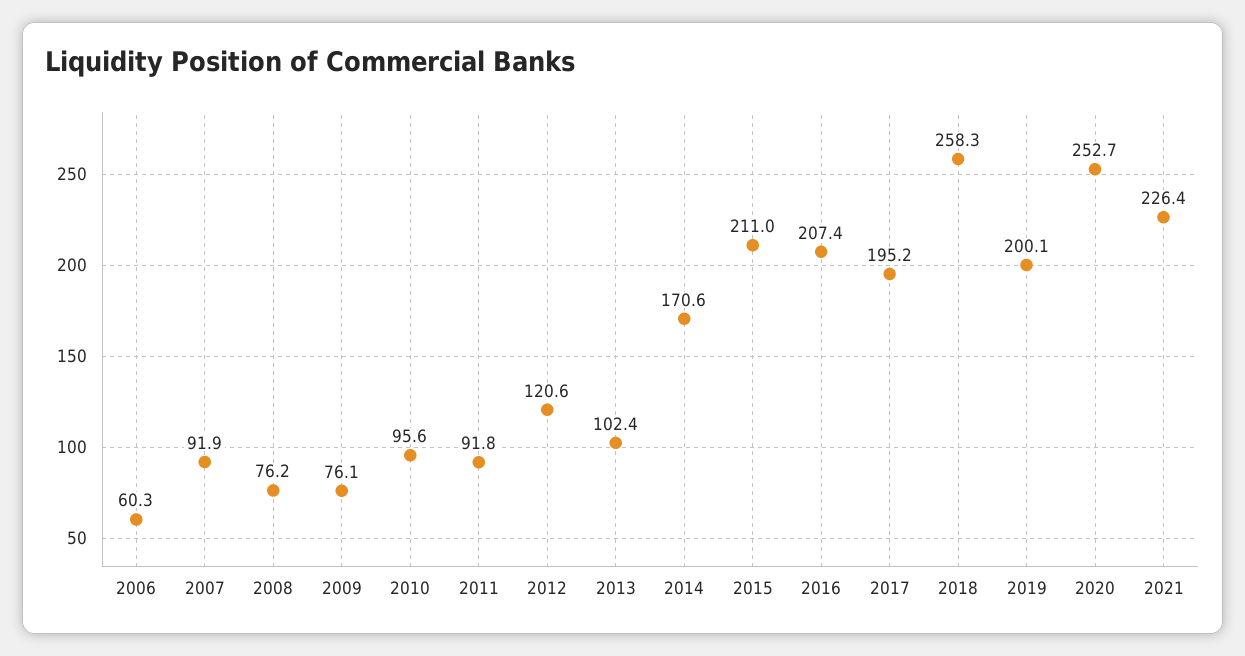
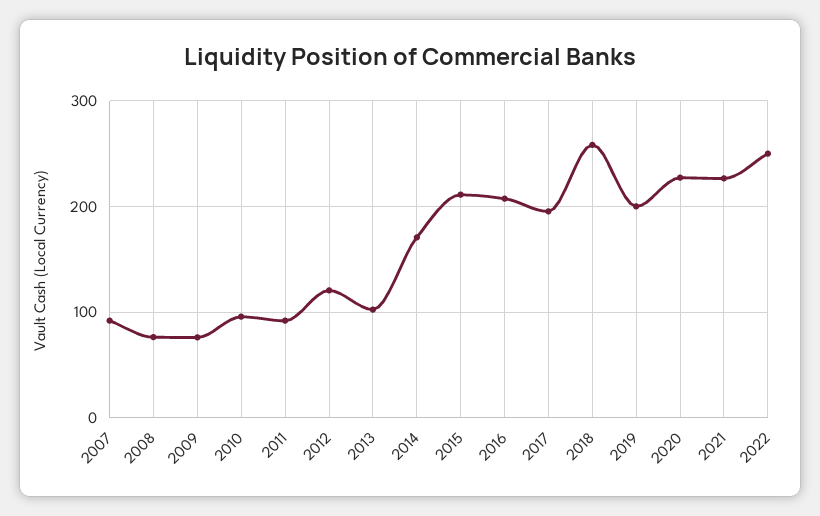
2006: 60.3 -> none
2020: 252.7 -> 230
2022: none -> 250

